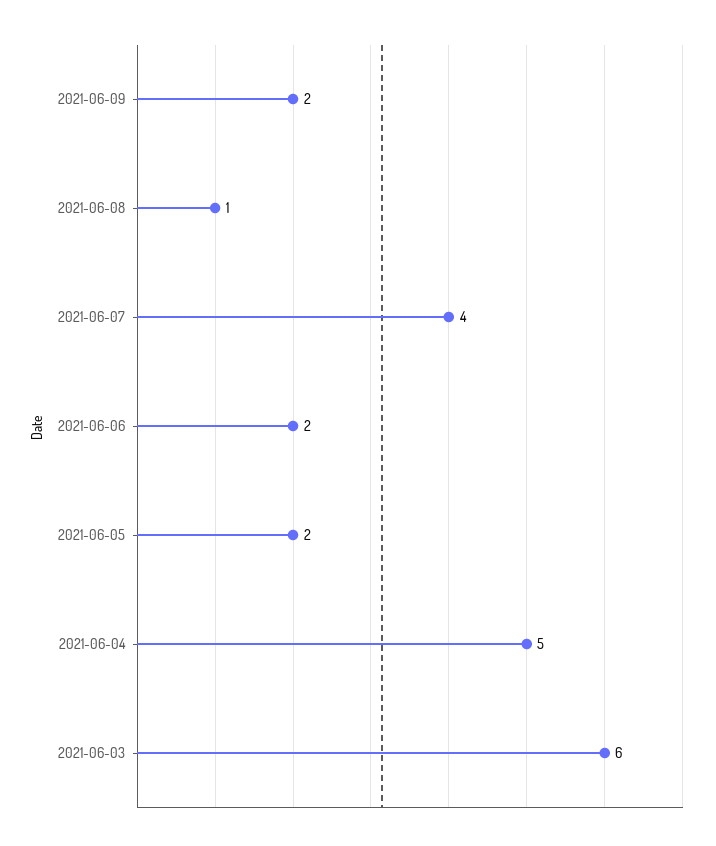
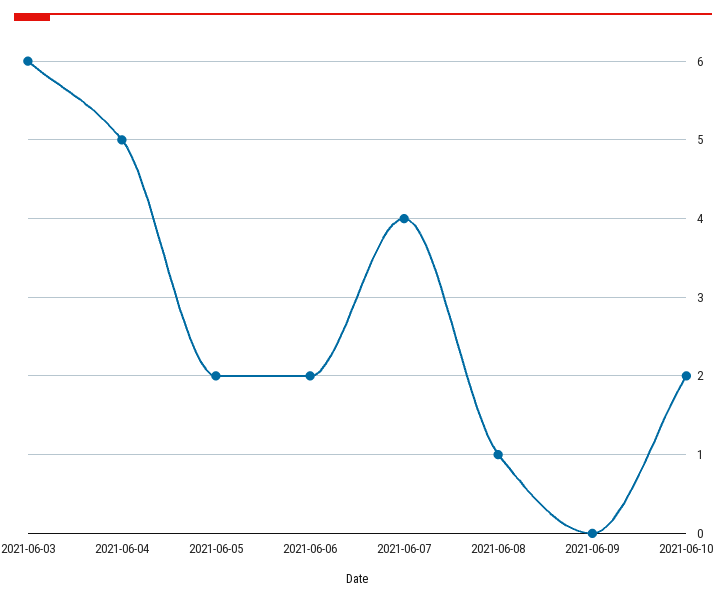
2021-06-09: 2 -> 0
2021-06-10: none -> 2

